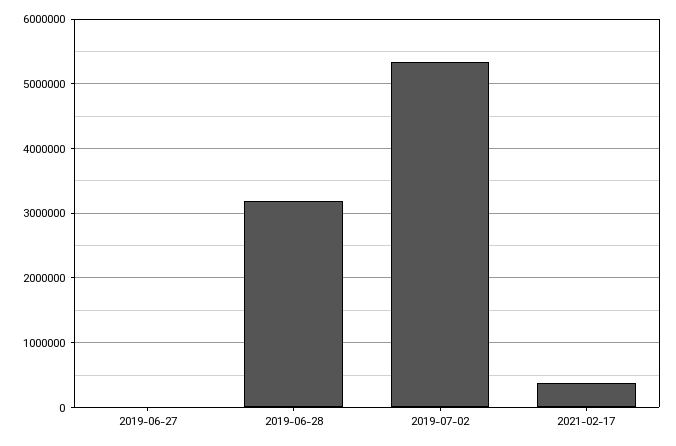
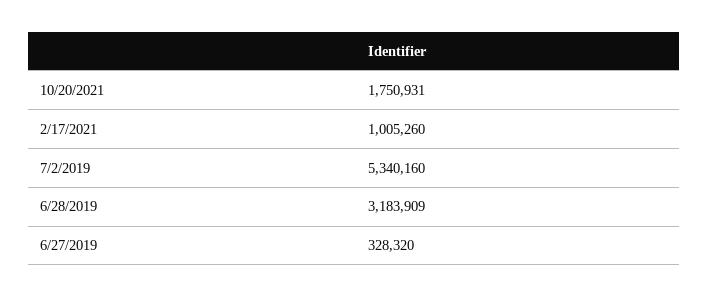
2019-06-27: 0 -> 328320
2021-02-17: 400000 -> 1005260
10/20/2021: none -> 1750931

